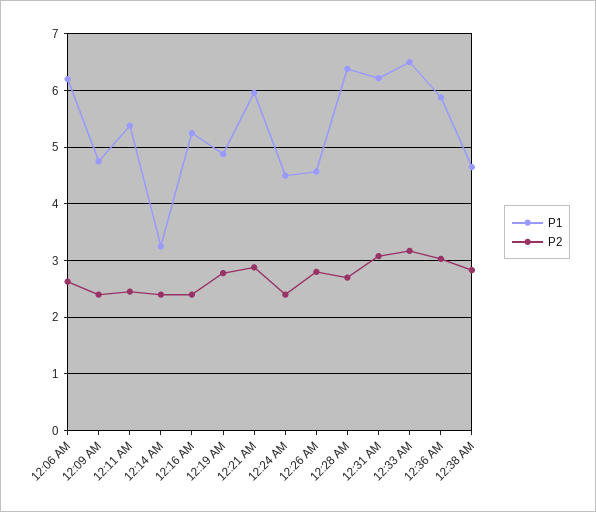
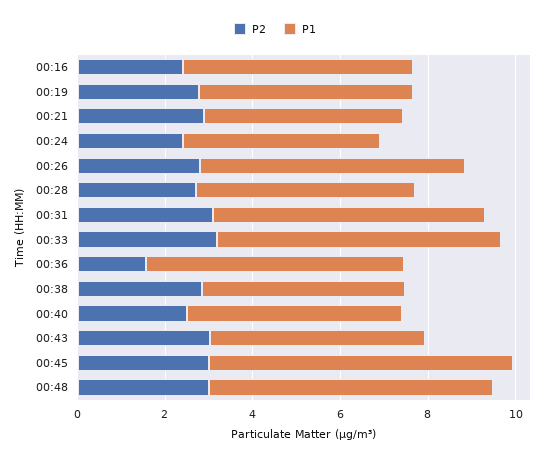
P1, 12:06 AM: 6.2 -> none
P2, 12:06 AM: 2.6 -> none
P1, 12:09 AM: 4.8 -> none
P2, 12:09 AM: 2.4 -> none
P1, 12:11 AM: 5.4 -> none
P2, 12:11 AM: 2.4 -> none
P1, 12:14 AM: 3.2 -> none
P2, 12:14 AM: 2.4 -> none
P1, 12:21 AM: 6 -> 4.5
P1, 12:26 AM: 4.6 -> 6
P1, 12:28 AM: 6.4 -> 5
P2, 12:36 AM: 3 -> 1.5
P2, 00:40: none -> 2.5
P1, 00:40: none -> 5
P2, 00:43: none -> 3
P1, 00:43: none -> 5
P2, 00:45: none -> 3
P1, 00:45: none -> 7
P2, 00:48: none -> 3
P1, 00:48: none -> 6.5

